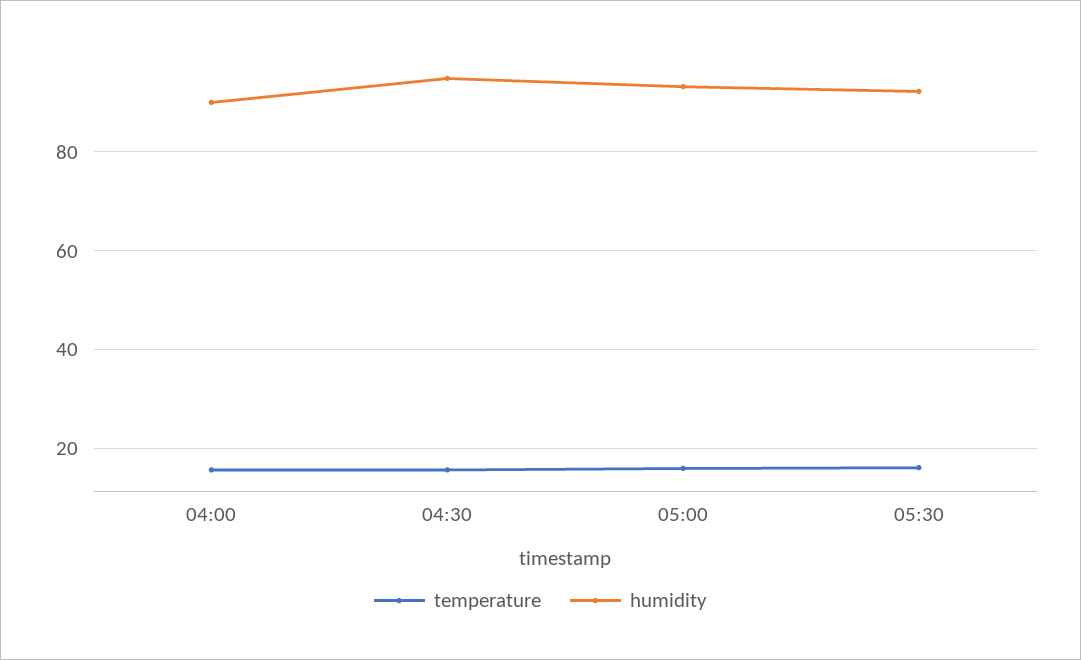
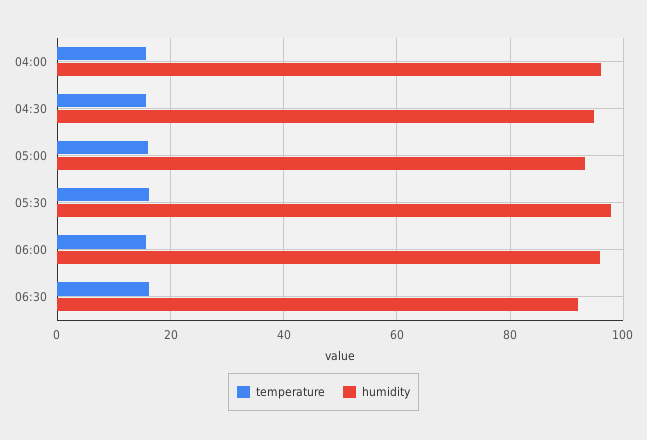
humidity, 04:00: 90 -> 96
humidity, 05:30: 92 -> 98
temperature, 06:00: none -> 16
humidity, 06:00: none -> 96
temperature, 06:30: none -> 16
humidity, 06:30: none -> 92

